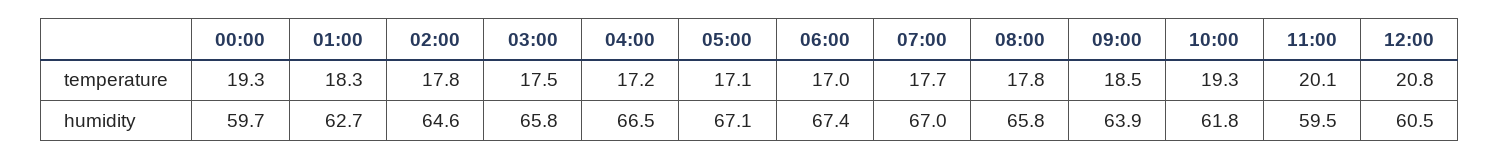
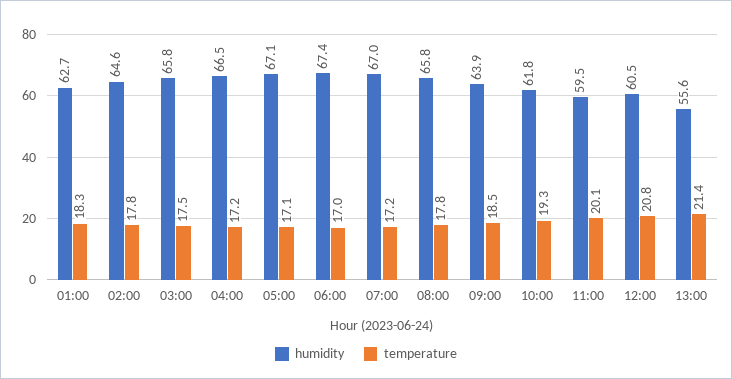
temperature, 00:00: 19.3 -> none
temperature, 07:00: 17.7 -> 17.2
humidity, 00:00: 59.7 -> none
humidity, 13:00: none -> 55.6
temperature, 13:00: none -> 21.4

